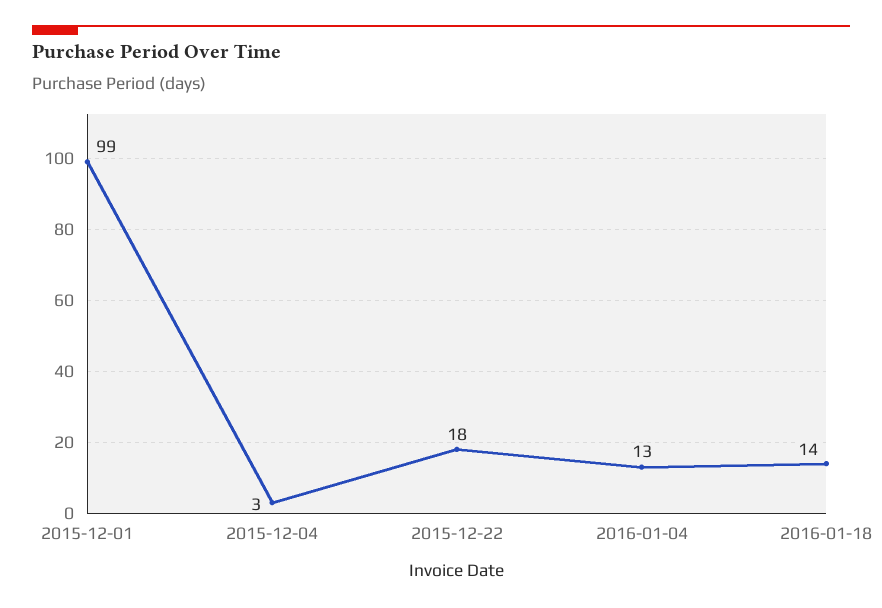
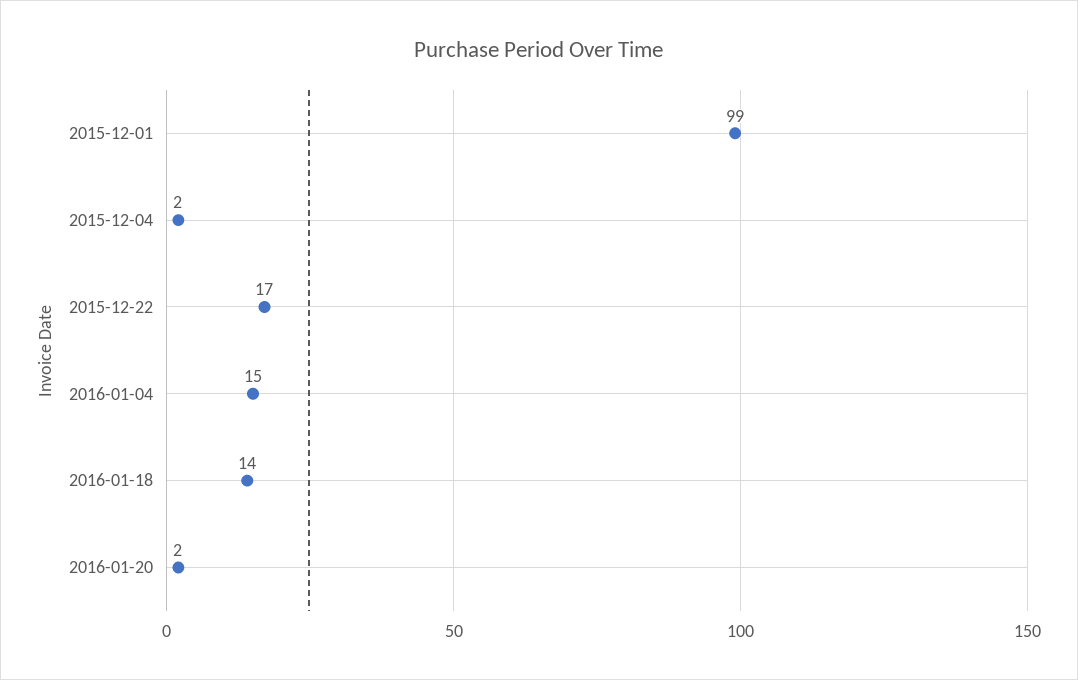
2015-12-04: 3 -> 2
2015-12-22: 18 -> 17
2016-01-04: 13 -> 15
2016-01-20: none -> 2

